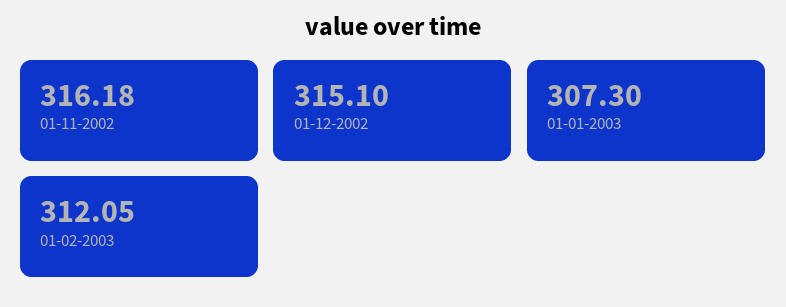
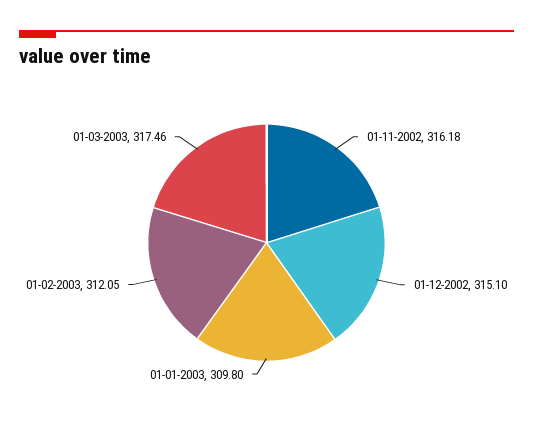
01-01-2003: 307.3 -> 309.8
01-03-2003: none -> 317.46

